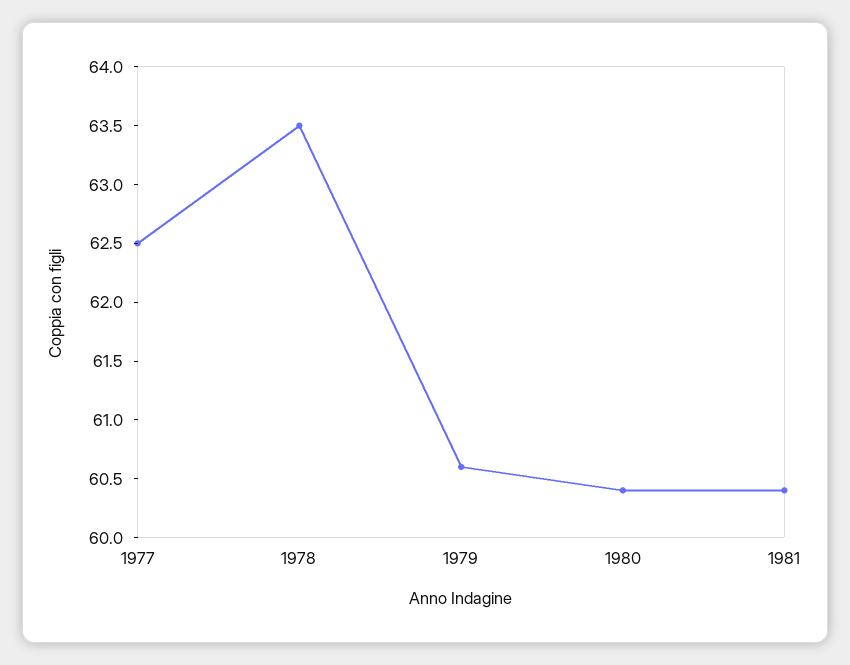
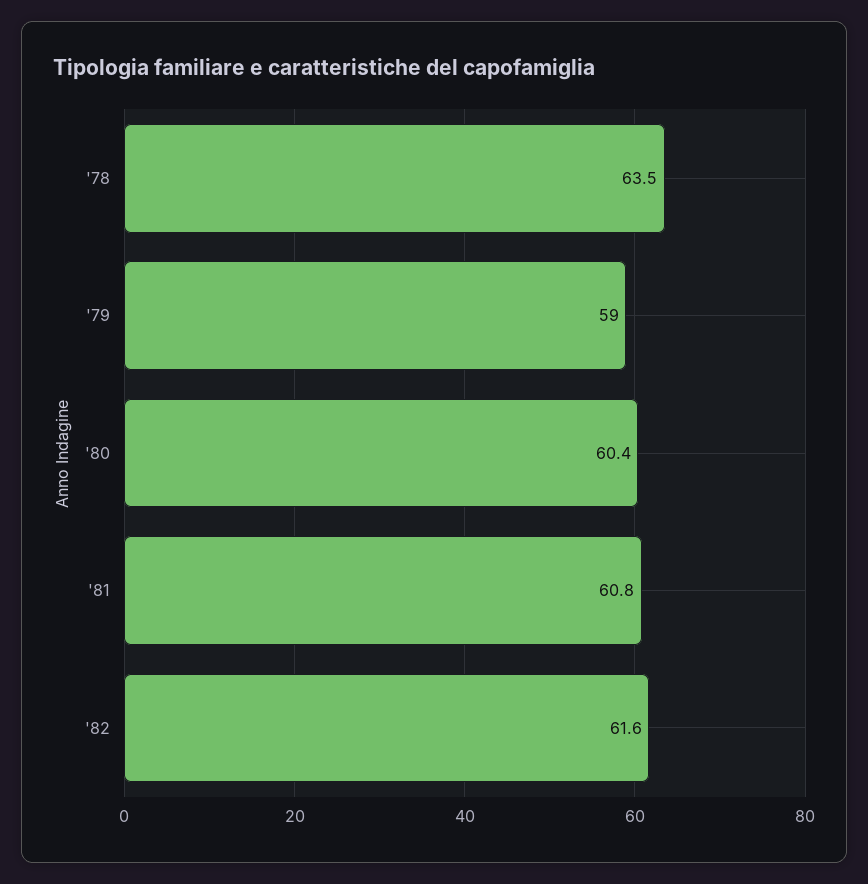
1977: 62.5 -> none
1979: 60.6 -> 59
1981: 60.4 -> 60.8
'82: none -> 61.6

